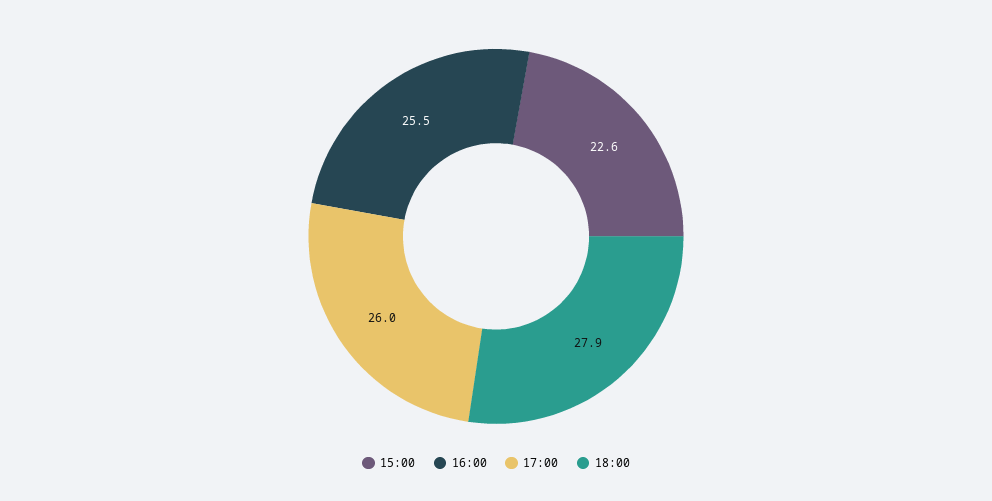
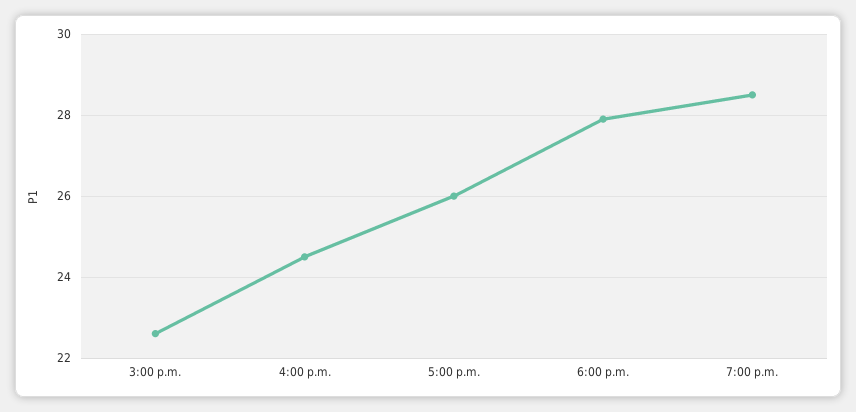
16:00: 25.5 -> 24.5
7:00 p.m.: none -> 28.5

